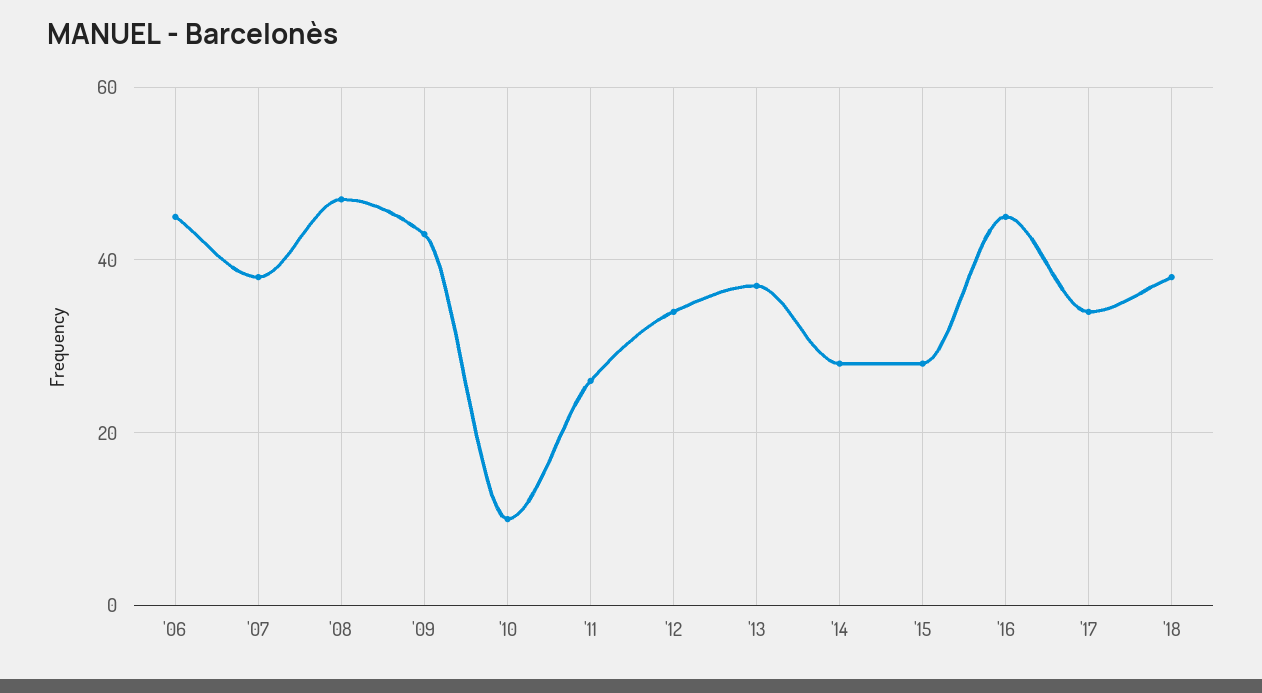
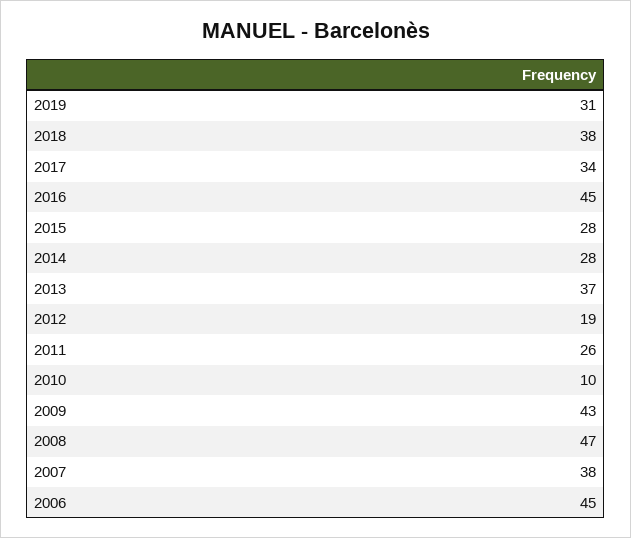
'12: 35 -> 19
2019: none -> 31

